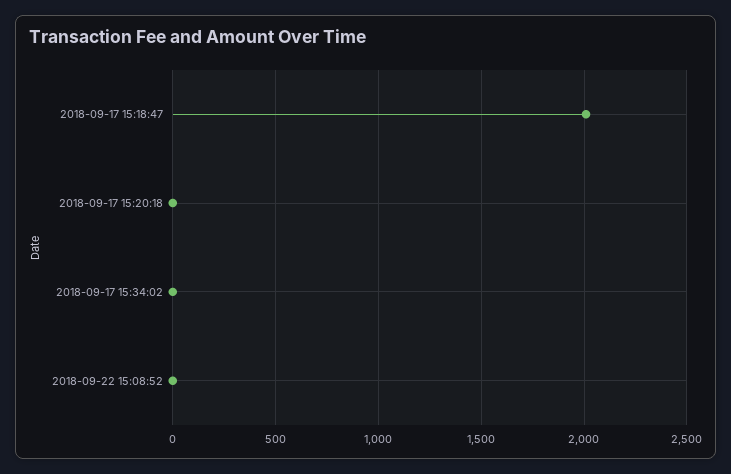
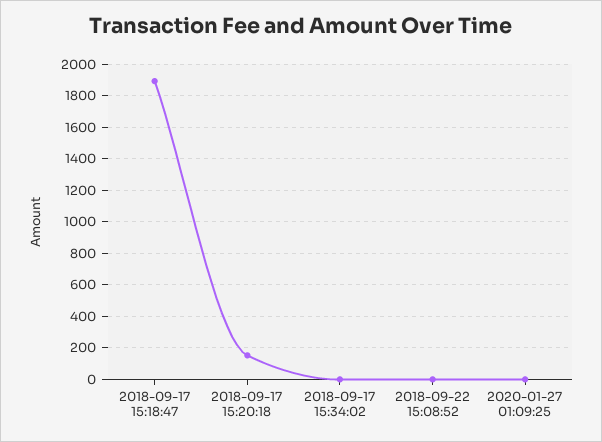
2018-09-17 15:18:47: 2000 -> 1900
2018-09-17 15:20:18: 0 -> 150
2020-01-27 01:09:25: none -> 0

